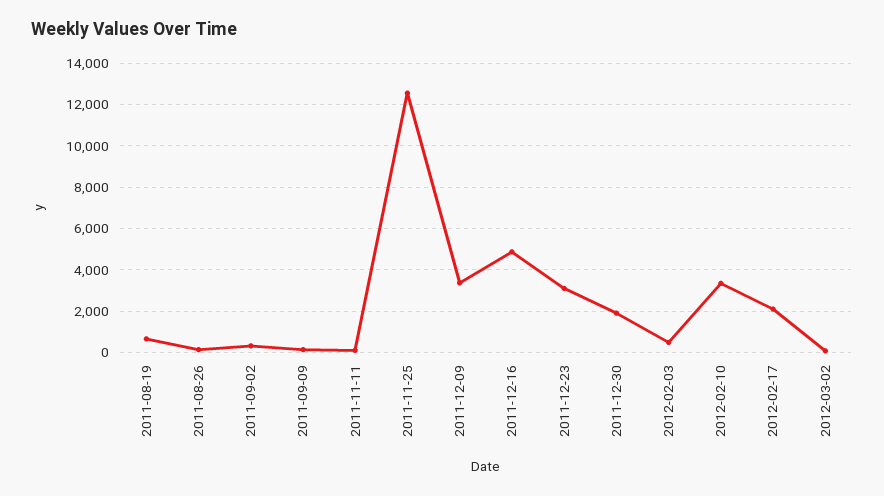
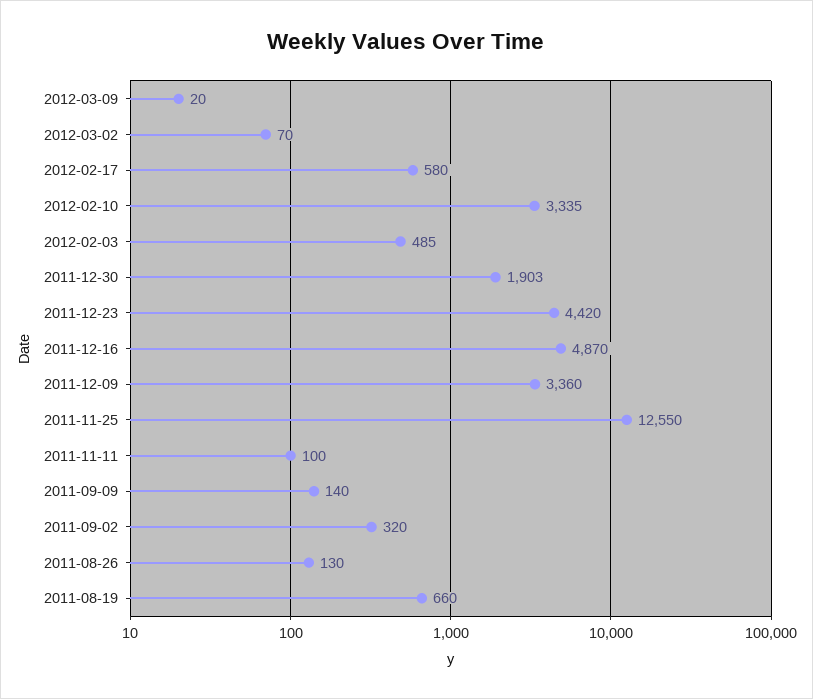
2011-12-23: 3000 -> 4420
2012-02-17: 2000 -> 580
2012-03-09: none -> 20

